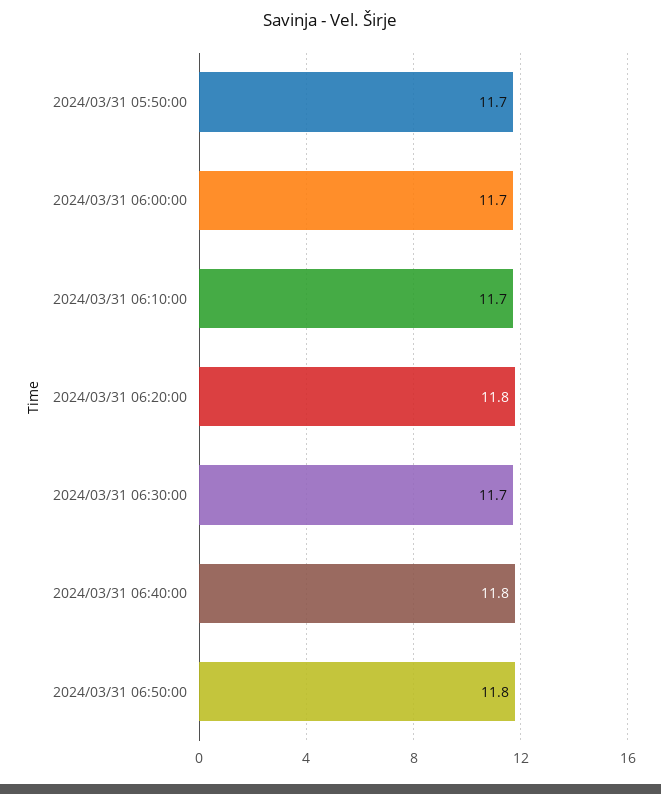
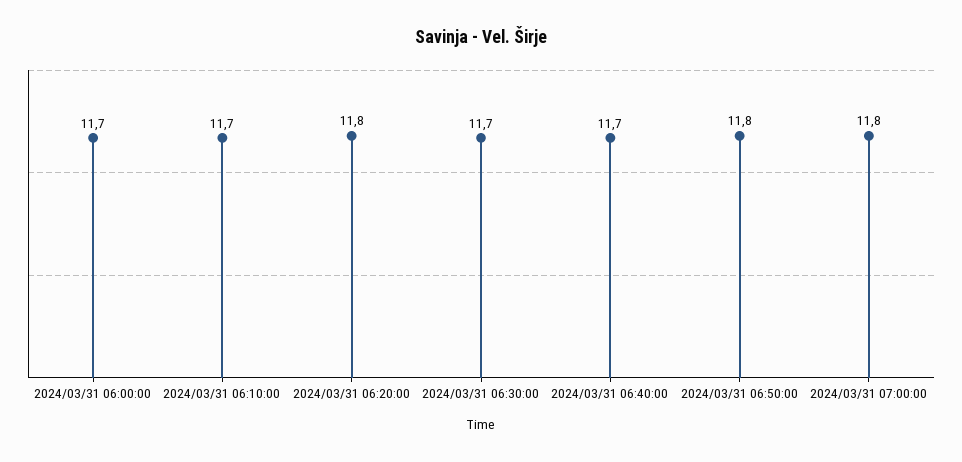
2024/03/31 05:50:00: 11.7 -> none
2024/03/31 06:40:00: 11.8 -> 11.7
2024/03/31 07:00:00: none -> 11.8

